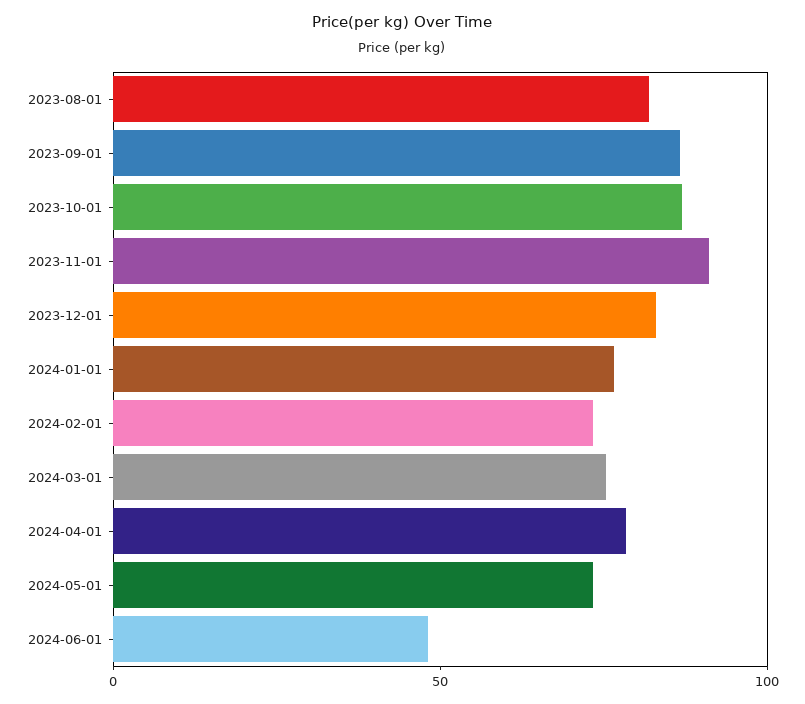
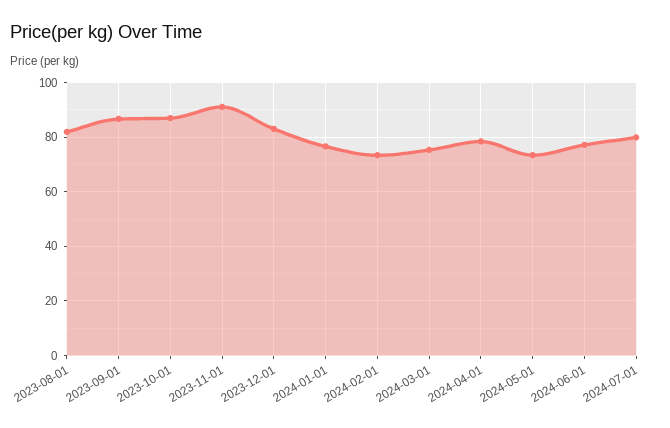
2024-06-01: 50 -> 77.5
2024-07-01: none -> 80

